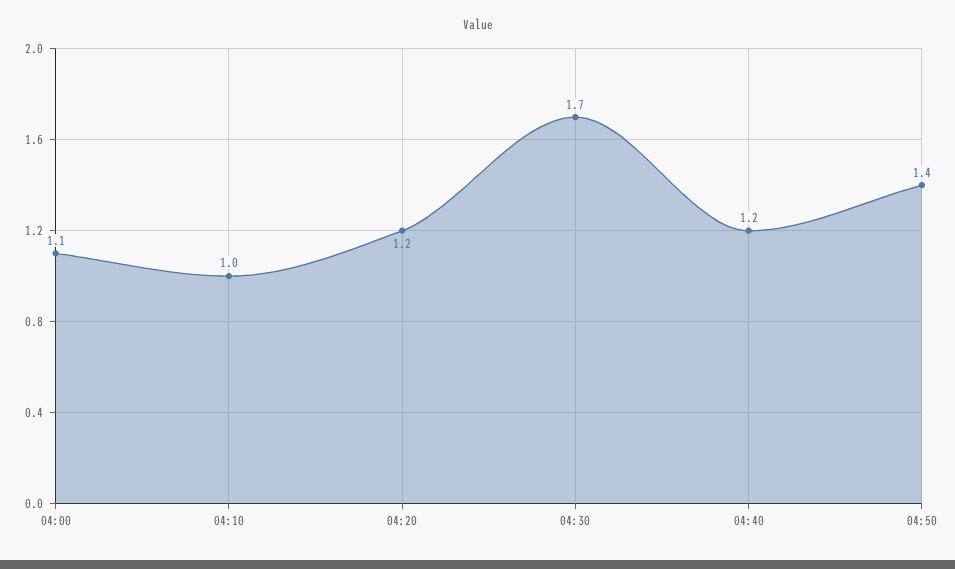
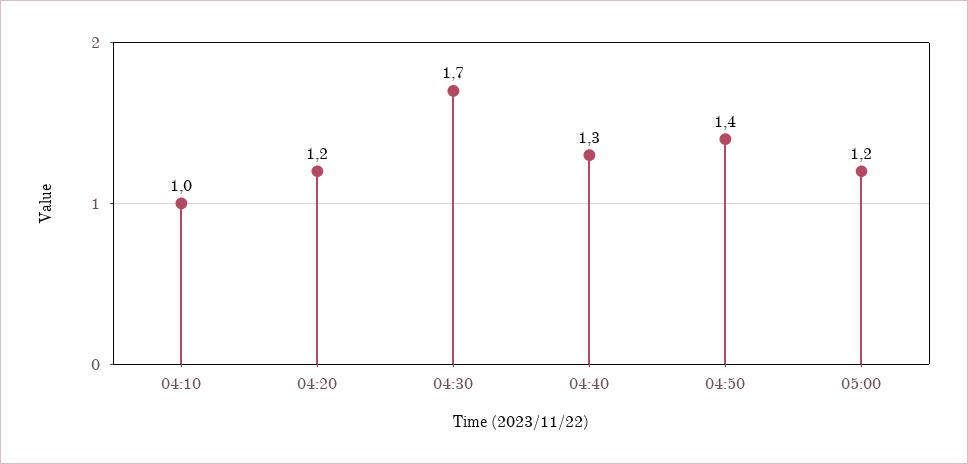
04:00: 1.1 -> none
04:40: 1.2 -> 1.3
05:00: none -> 1.2

